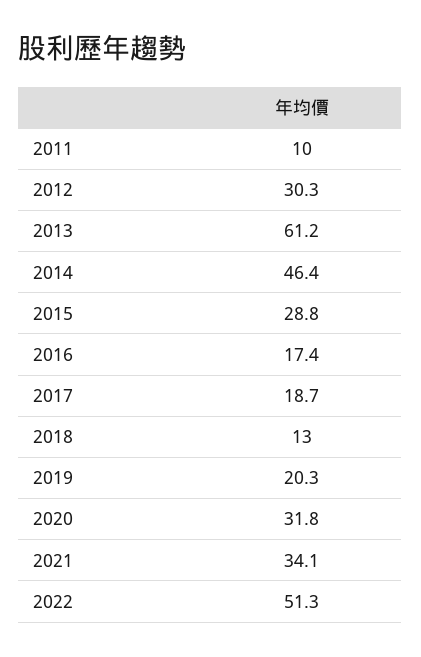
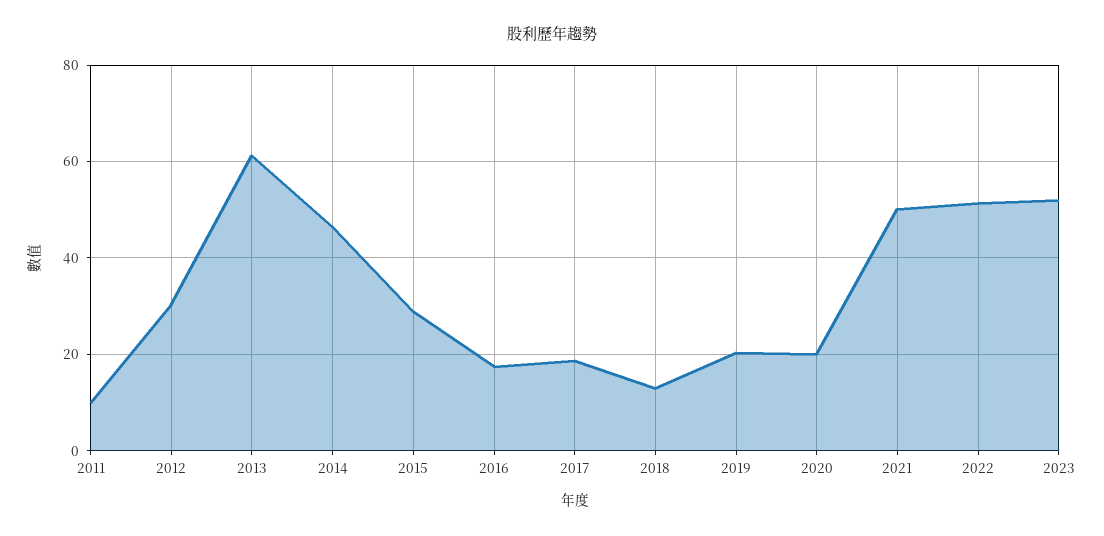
2020: 31.8 -> 20
2021: 34.1 -> 50
2023: none -> 52

